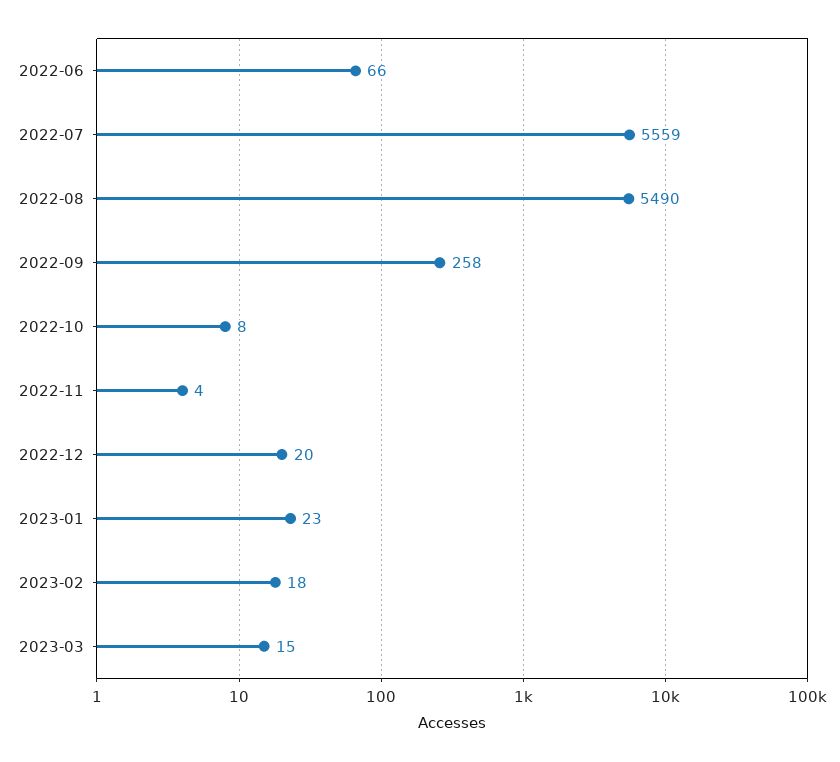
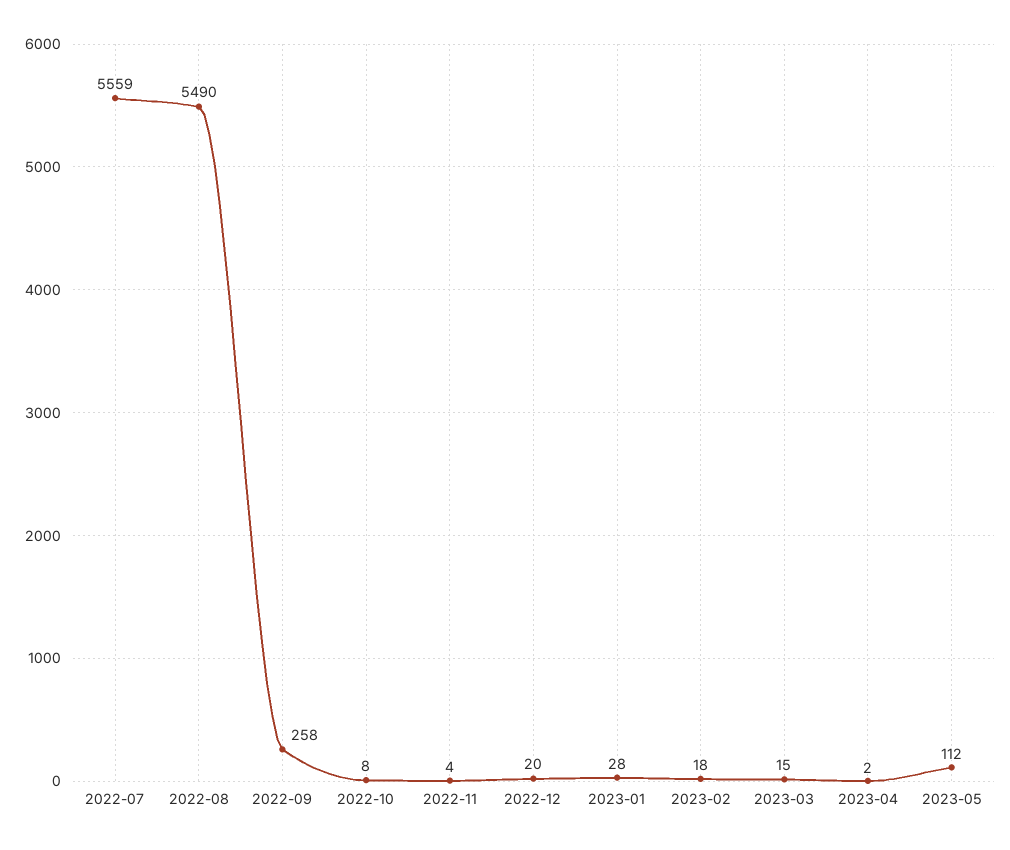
2022-06: 66 -> none
2023-01: 23 -> 28
2023-04: none -> 2
2023-05: none -> 112

